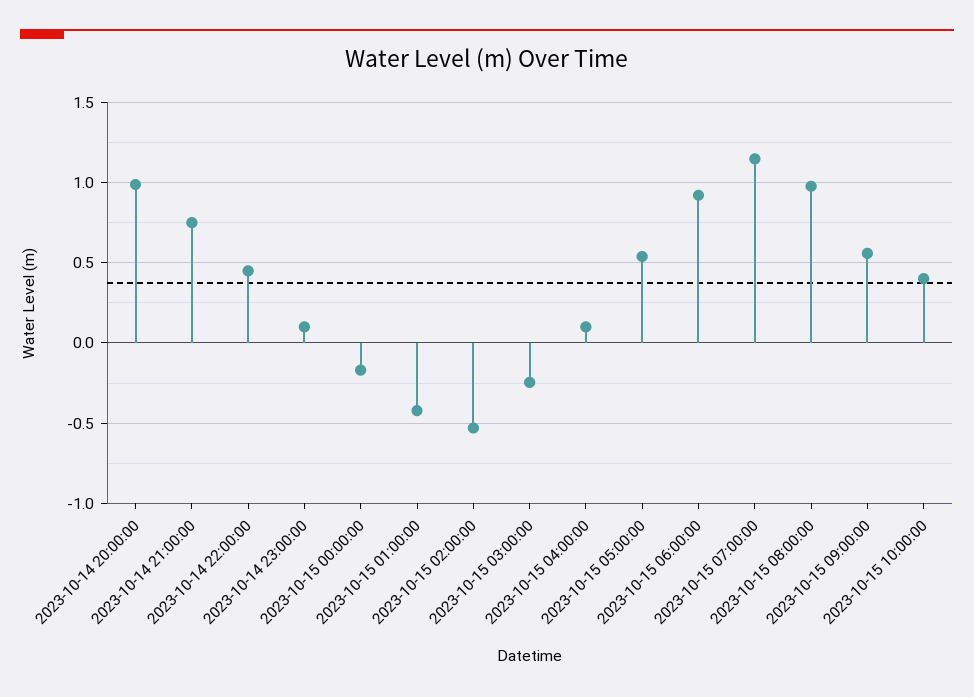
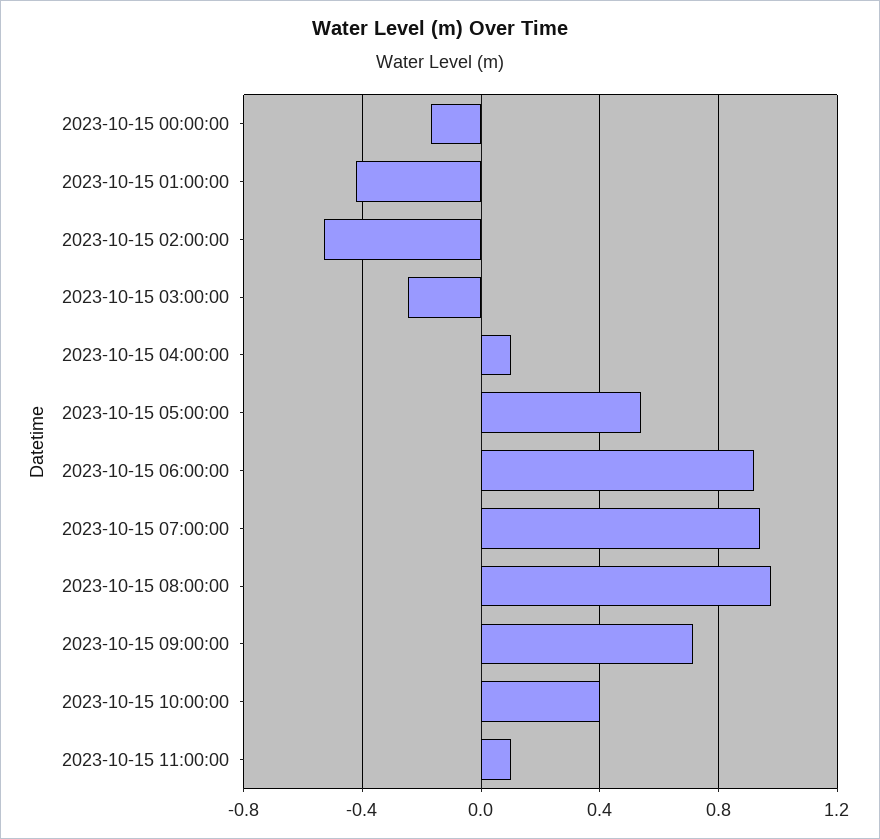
2023-10-14 20:00:00: 1 -> none
2023-10-14 21:00:00: 0.75 -> none
2023-10-14 22:00:00: 0.45 -> none
2023-10-14 23:00:00: 0.1 -> none
2023-10-15 07:00:00: 1.15 -> 0.95
2023-10-15 09:00:00: 0.55 -> 0.7
2023-10-15 11:00:00: none -> 0.1

